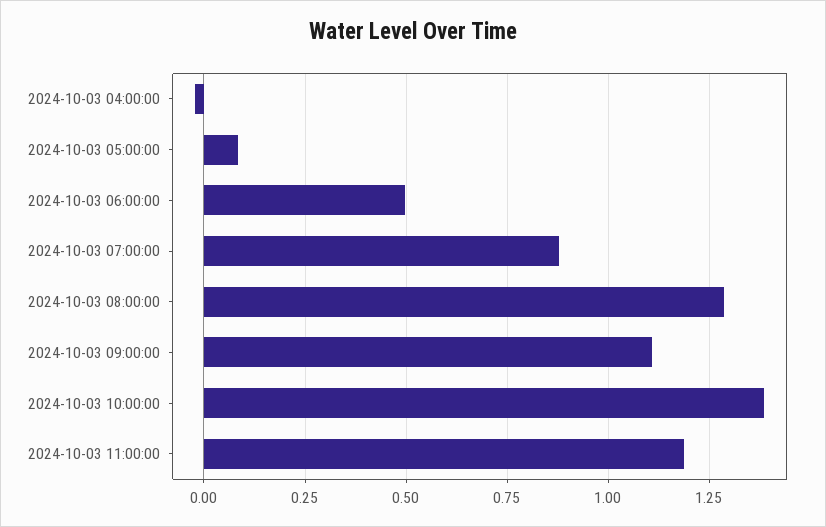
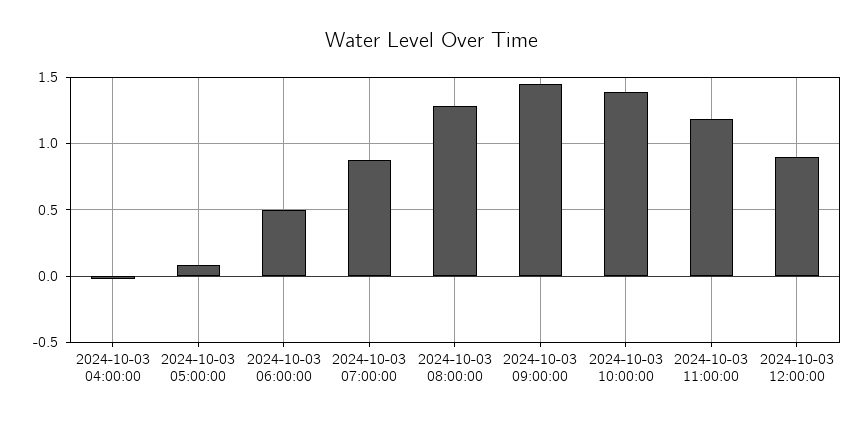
2024-10-03 09:00:00: 1.1 -> 1.45
2024-10-03 12:00:00: none -> 0.9

